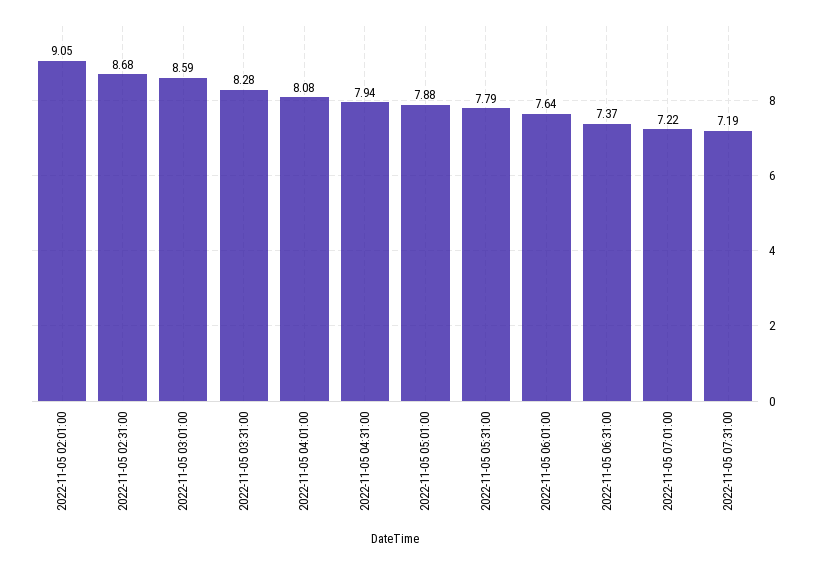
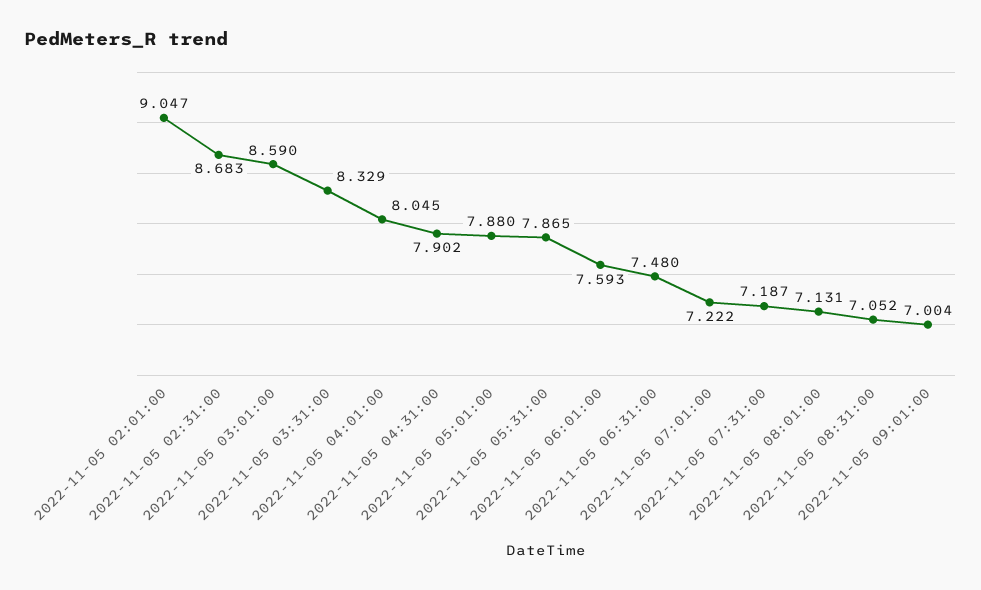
2022-11-05 03:31:00: 8.28 -> 8.329
2022-11-05 04:01:00: 8.08 -> 8.045
2022-11-05 04:31:00: 7.94 -> 7.902
2022-11-05 05:31:00: 7.79 -> 7.865
2022-11-05 06:01:00: 7.64 -> 7.593
2022-11-05 06:31:00: 7.37 -> 7.48
2022-11-05 08:01:00: none -> 7.131
2022-11-05 08:31:00: none -> 7.052
2022-11-05 09:01:00: none -> 7.004

